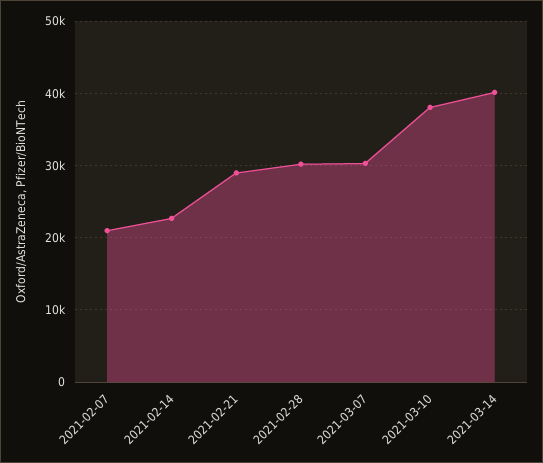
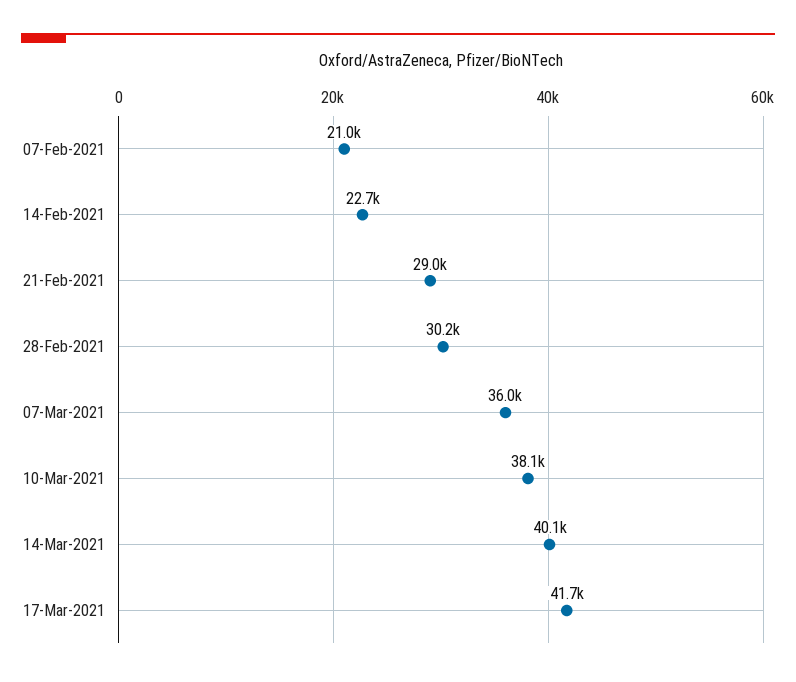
2021-03-07: 30000 -> 36000
17-Mar-2021: none -> 41700

